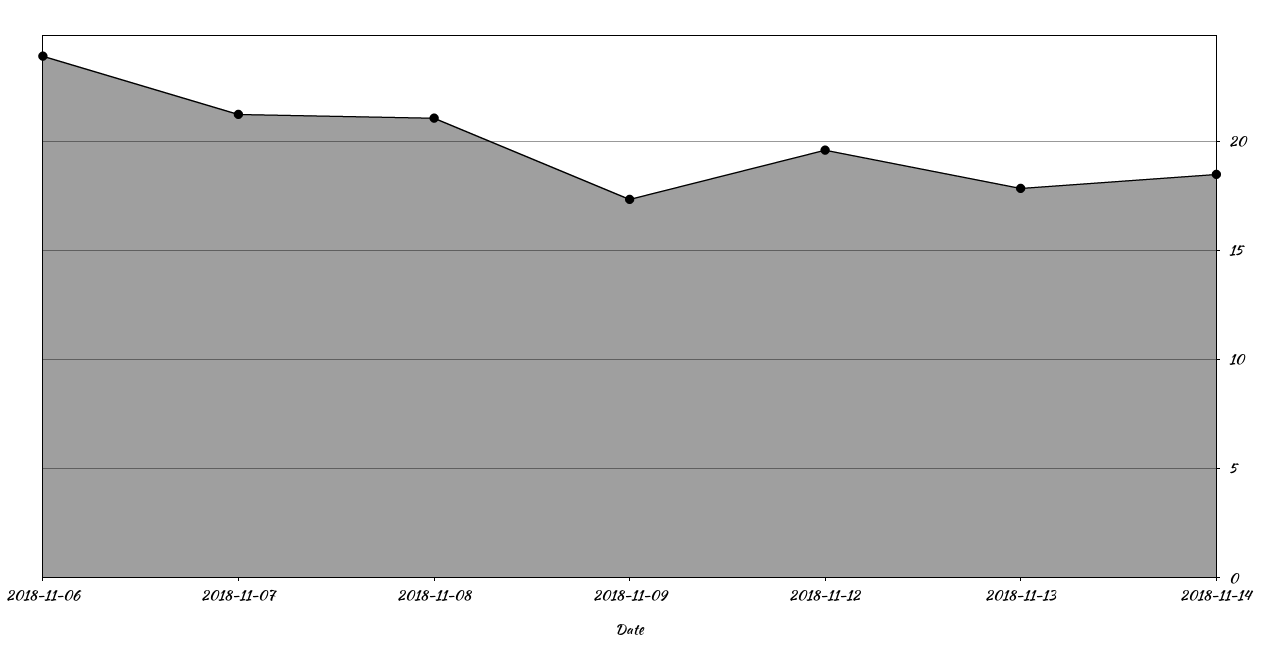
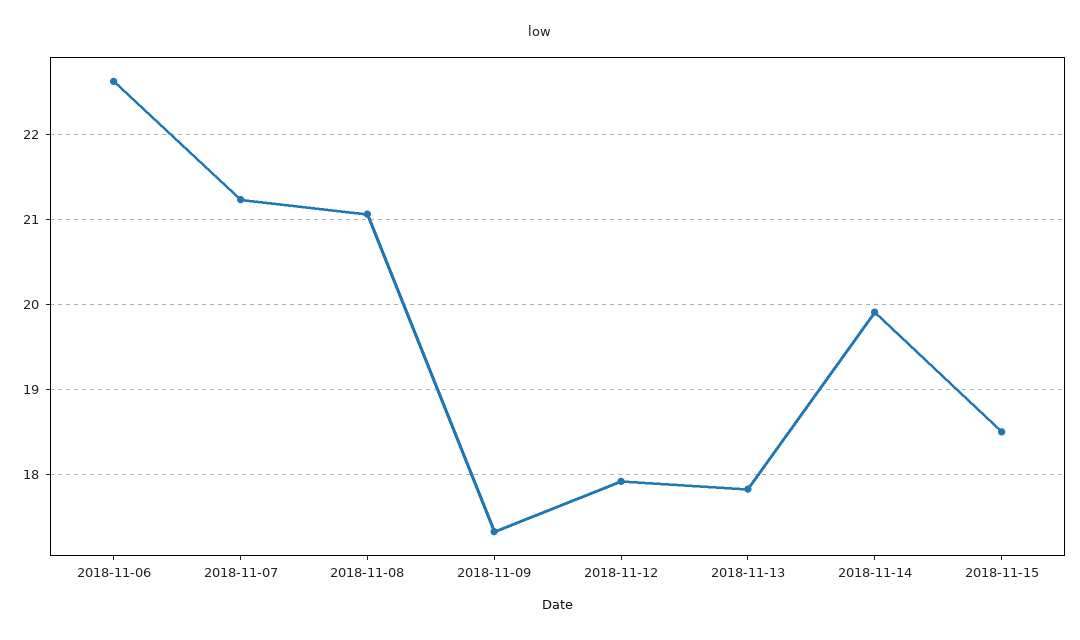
2018-11-06: 24 -> 22.6
2018-11-12: 19.5 -> 17.9
2018-11-14: 18.5 -> 19.9
2018-11-15: none -> 18.5

